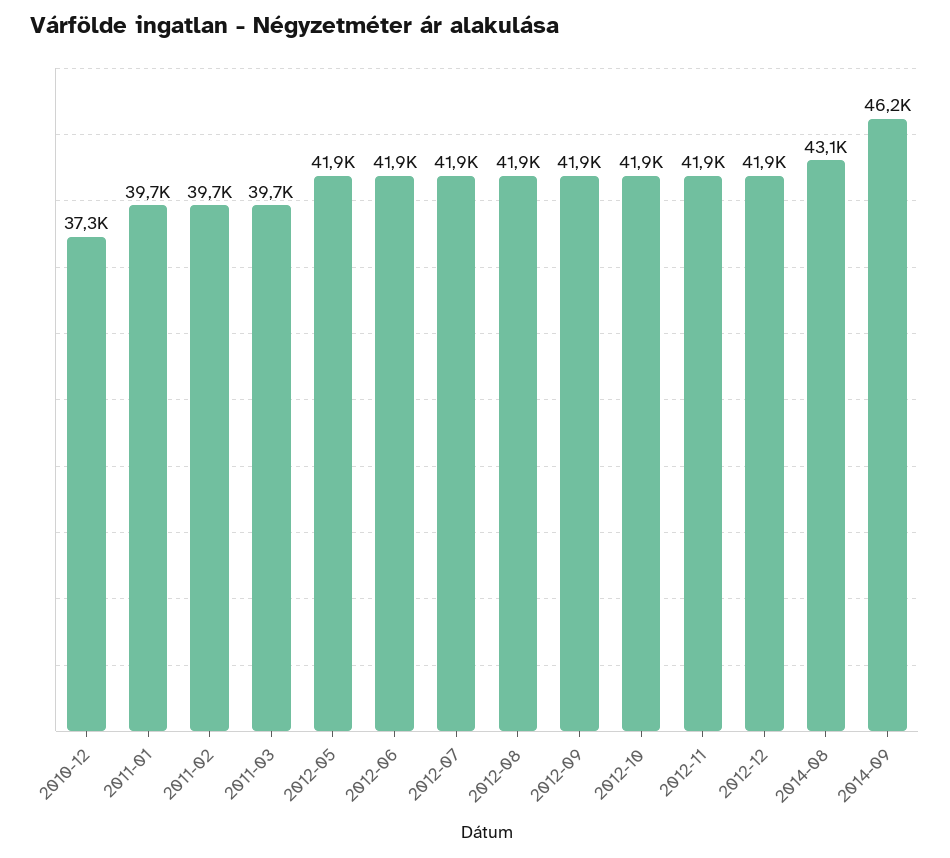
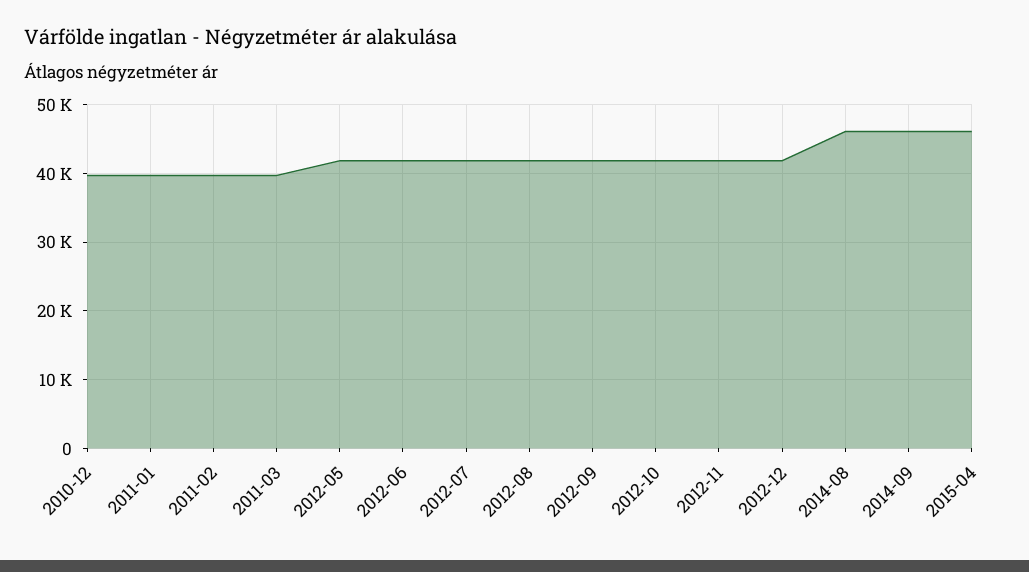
2010-12: 37300 -> 40000
2014-08: 43100 -> 46000
2015-04: none -> 46000

